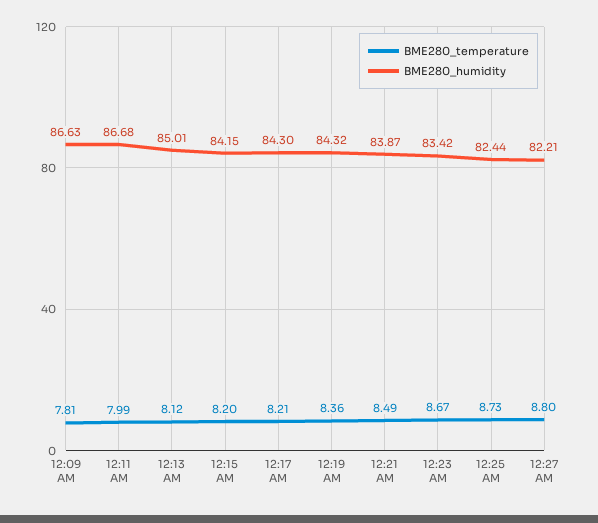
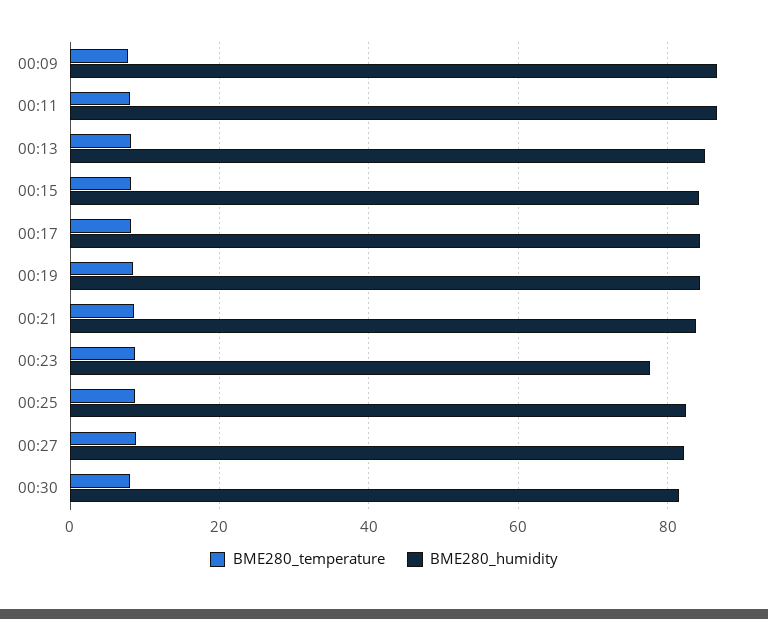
BME280_humidity, 12:23 AM: 83.42 -> 78
BME280_temperature, 00:30: none -> 8
BME280_humidity, 00:30: none -> 82

